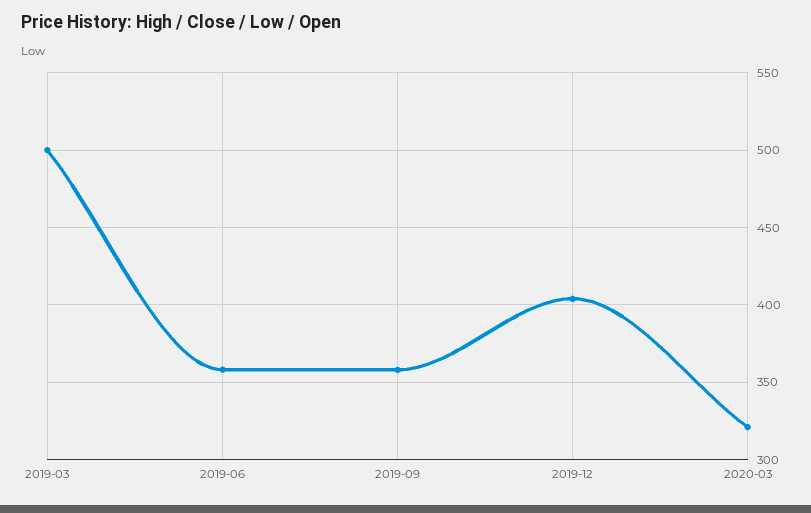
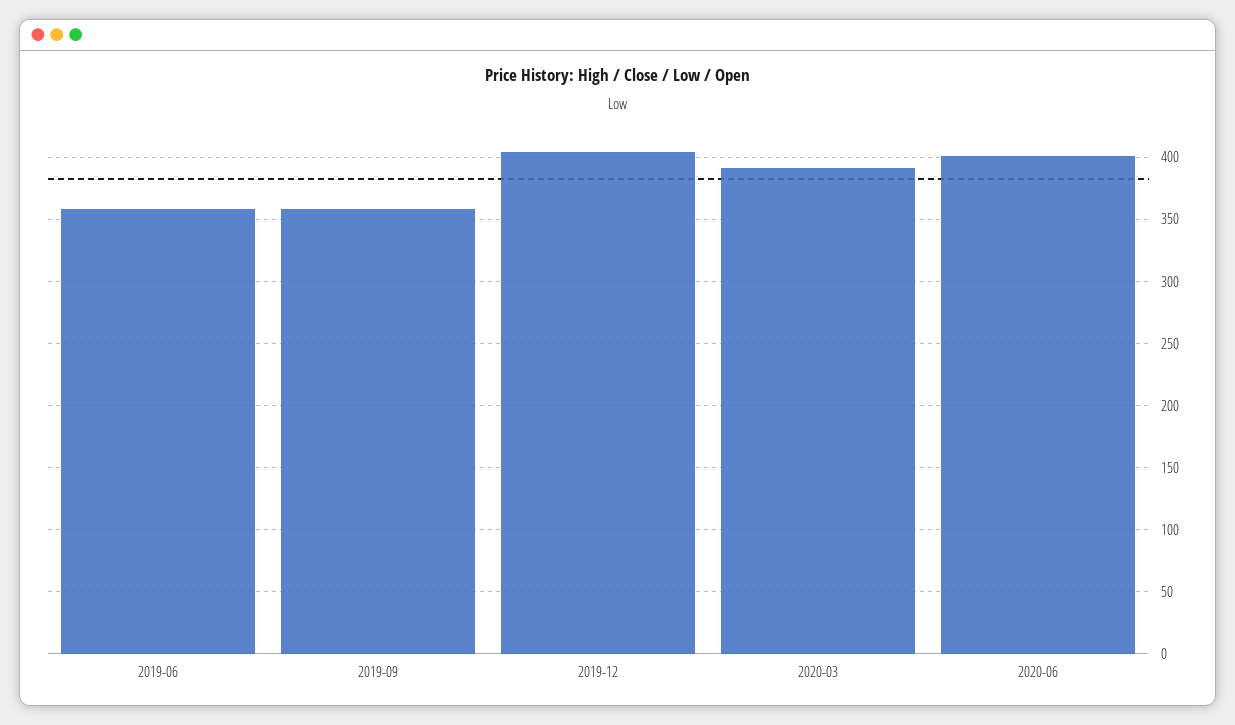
2019-03: 500 -> none
2020-03: 320 -> 390
2020-06: none -> 400

